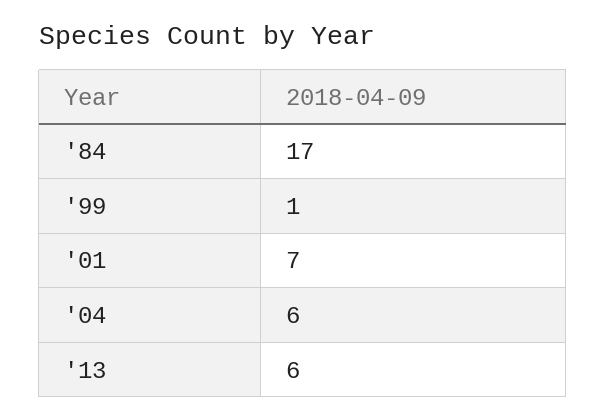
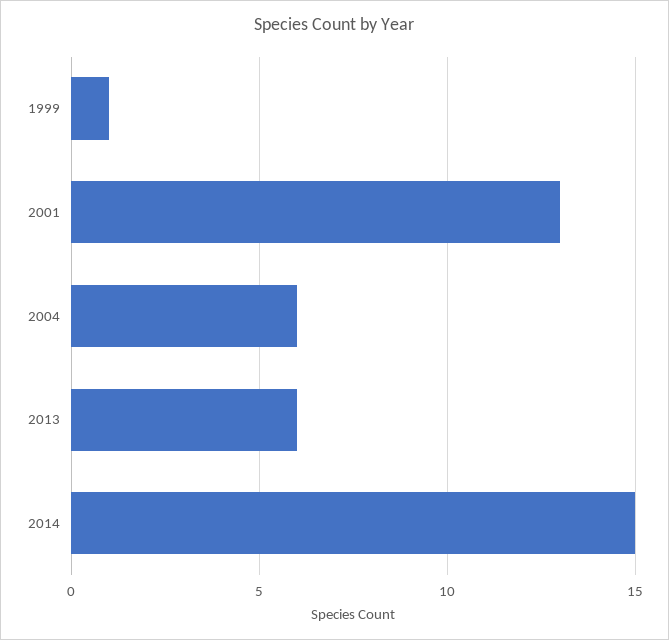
'84: 17 -> none
'01: 7 -> 13
2014: none -> 15

